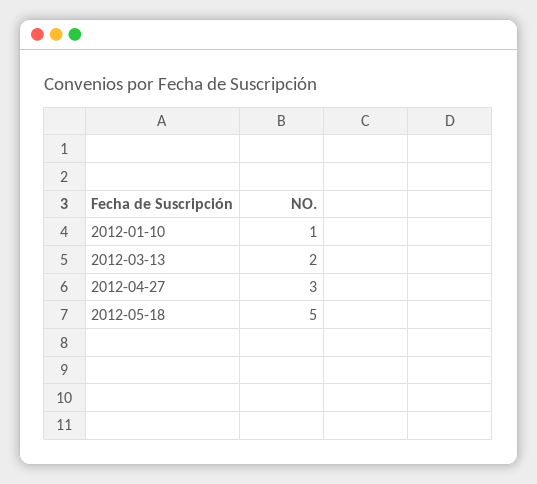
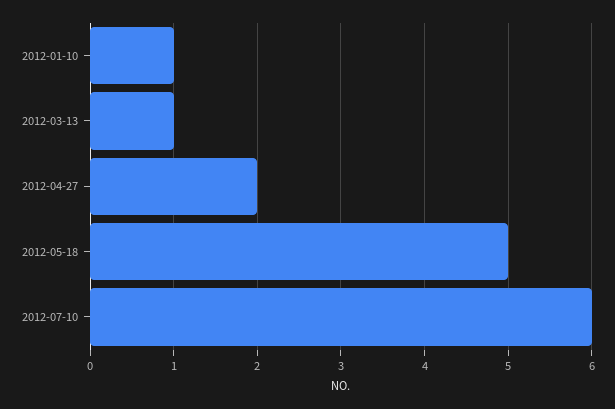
2012-03-13: 2 -> 1
2012-04-27: 3 -> 2
2012-07-10: none -> 6

